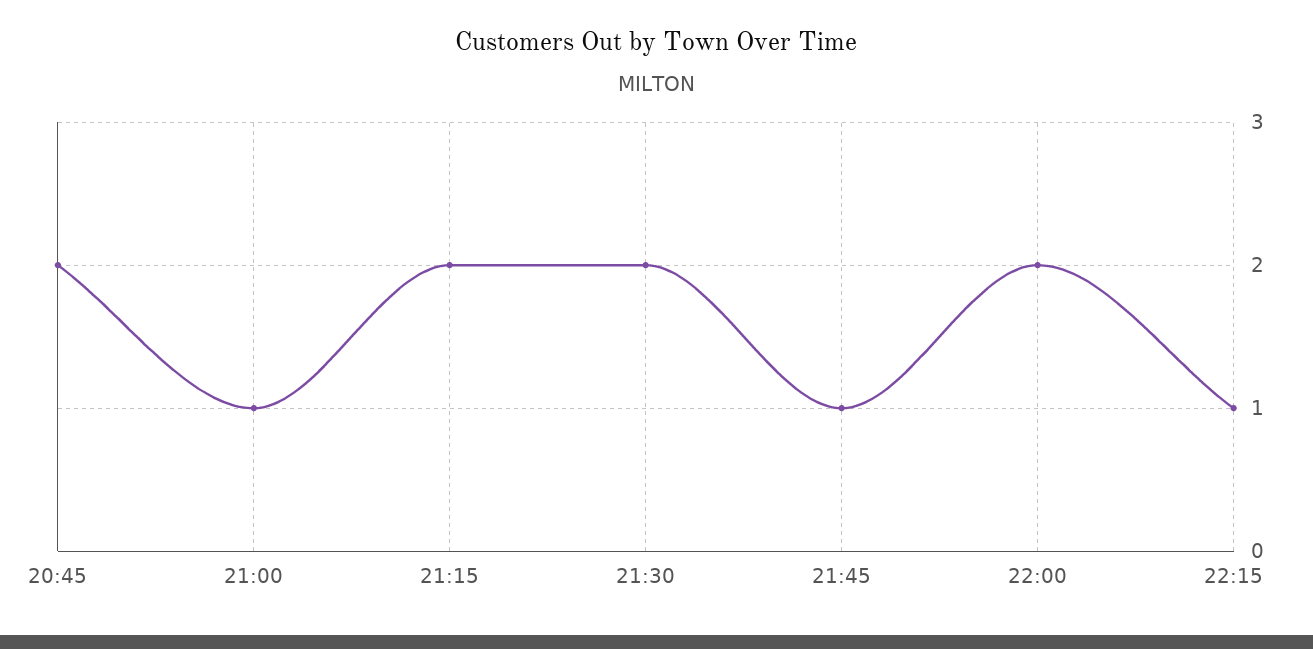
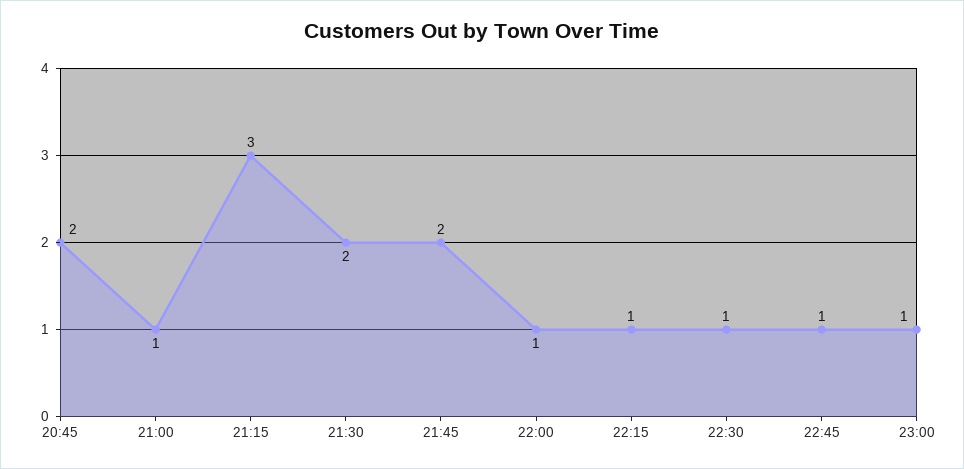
21:15: 2 -> 3
21:45: 1 -> 2
22:00: 2 -> 1
22:30: none -> 1
22:45: none -> 1
23:00: none -> 1

